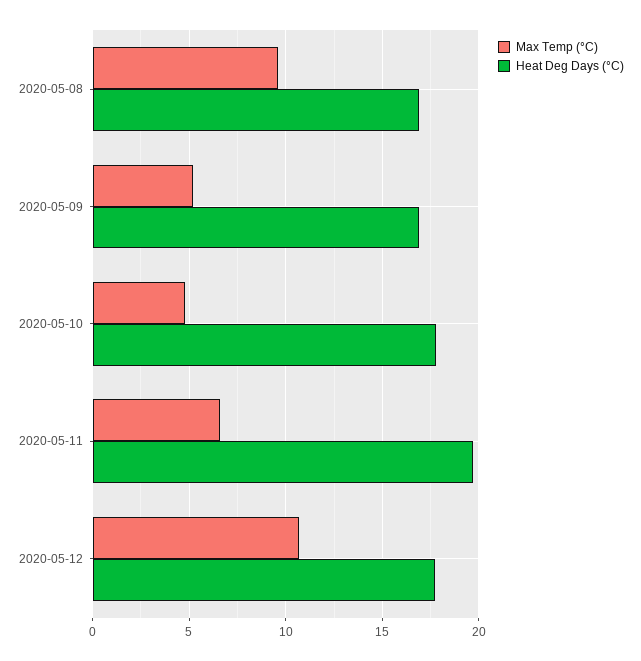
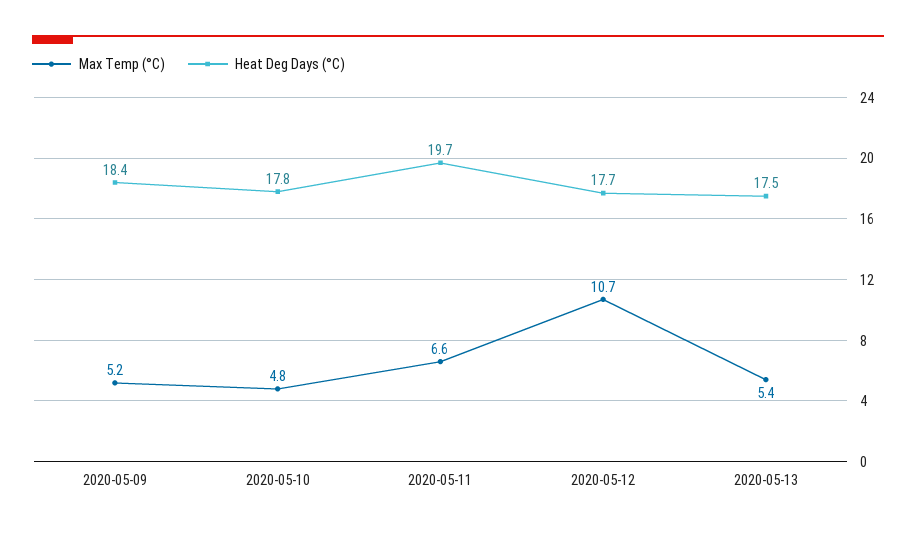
Max Temp (°C), 2020-05-08: 9.5 -> none
Heat Deg Days (°C), 2020-05-08: 17 -> none
Heat Deg Days (°C), 2020-05-09: 17 -> 18.4
Max Temp (°C), 2020-05-13: none -> 5.4
Heat Deg Days (°C), 2020-05-13: none -> 17.5

